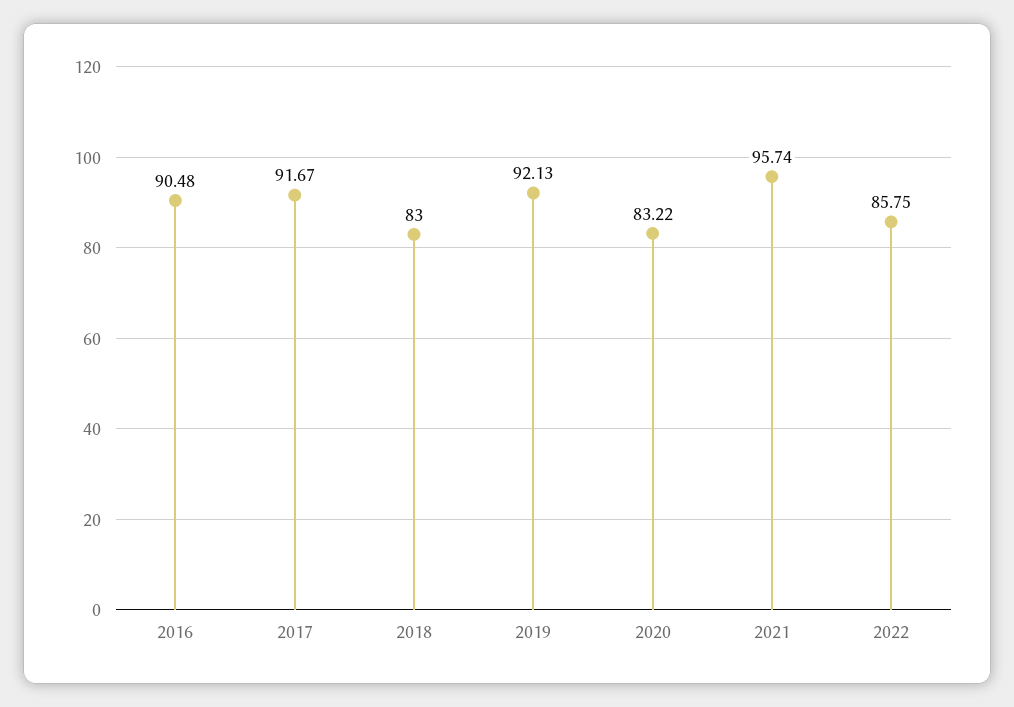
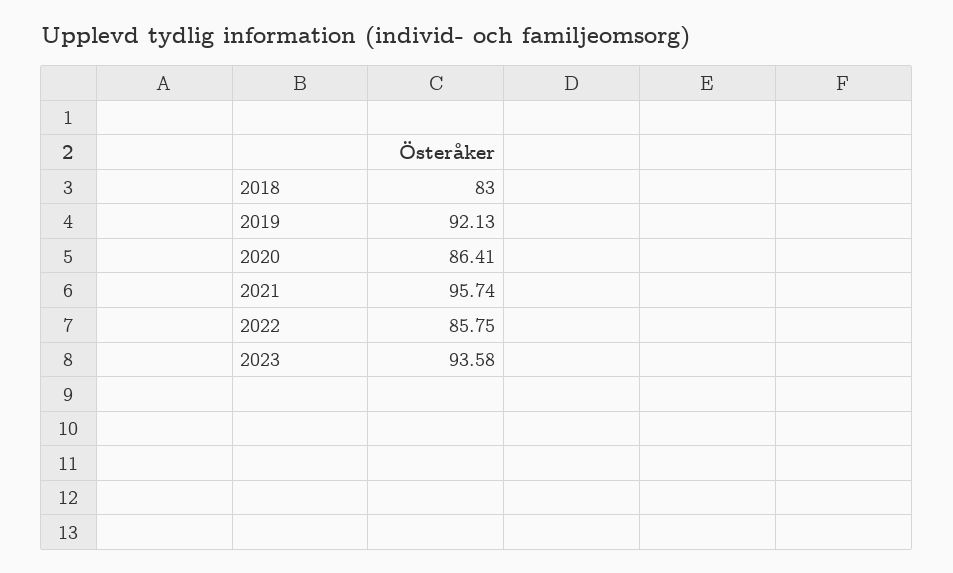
2016: 90.48 -> none
2017: 91.67 -> none
2020: 83.22 -> 86.41
2023: none -> 93.58

